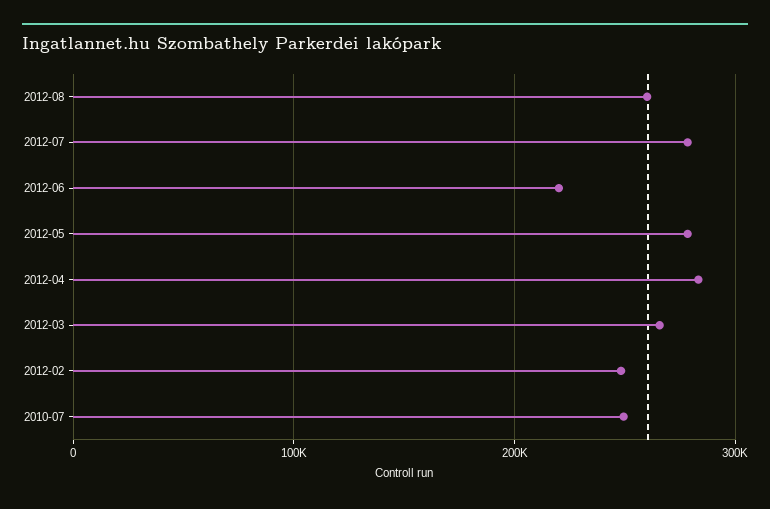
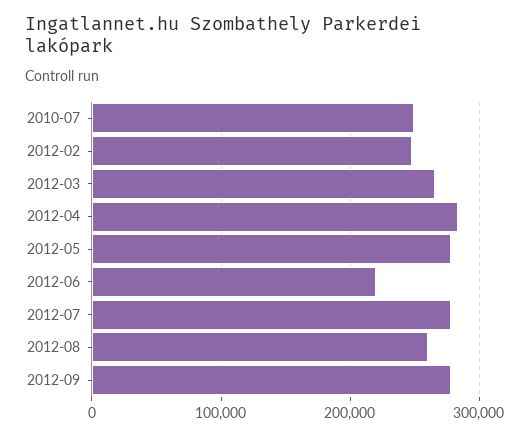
2012-09: none -> 280000

